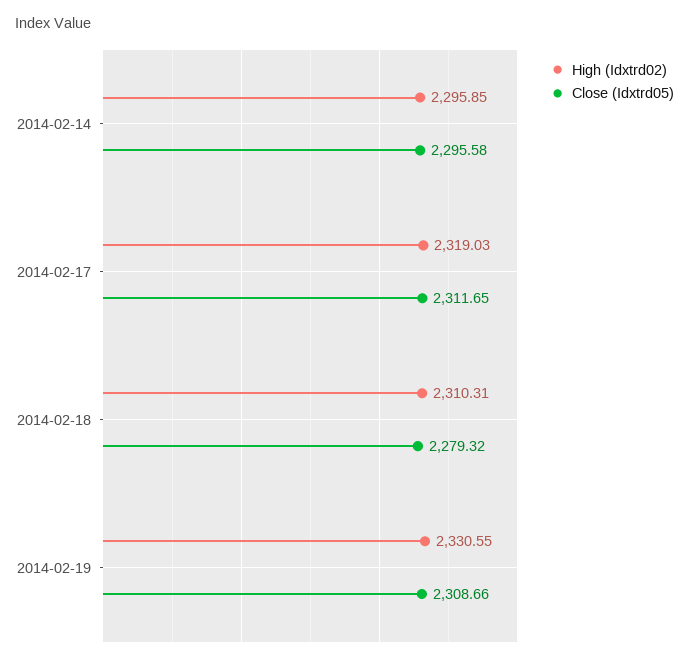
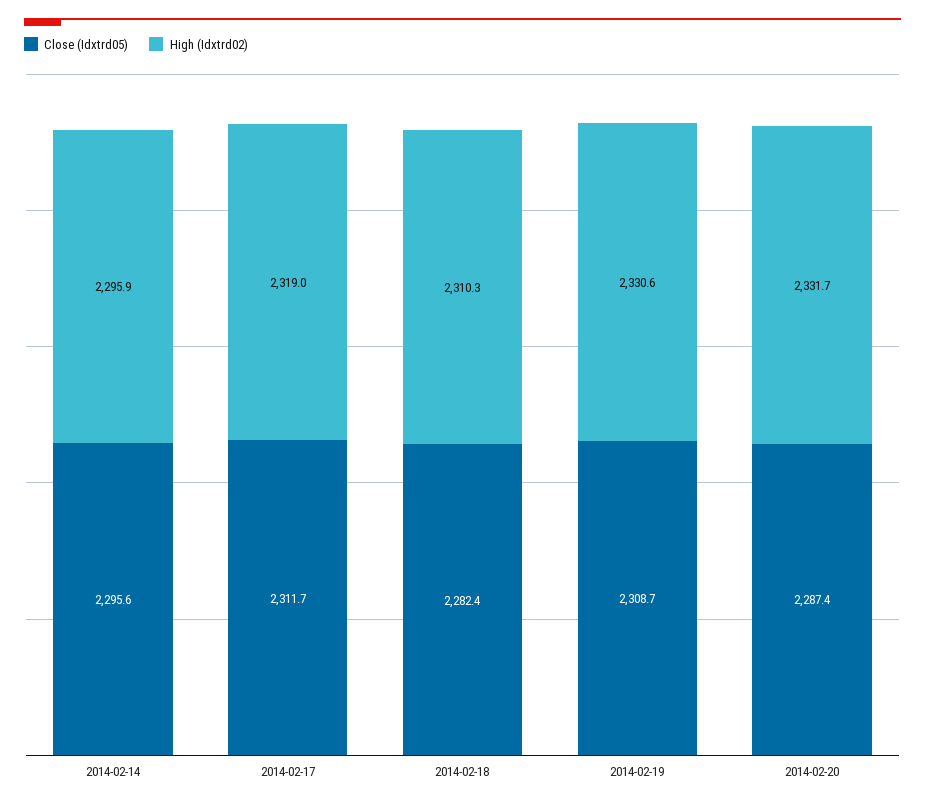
Close (Idxtrd05), 2014-02-18: 2279.32 -> 2282.4
Close (Idxtrd05), 2014-02-20: none -> 2287.4
High (Idxtrd02), 2014-02-20: none -> 2331.7

